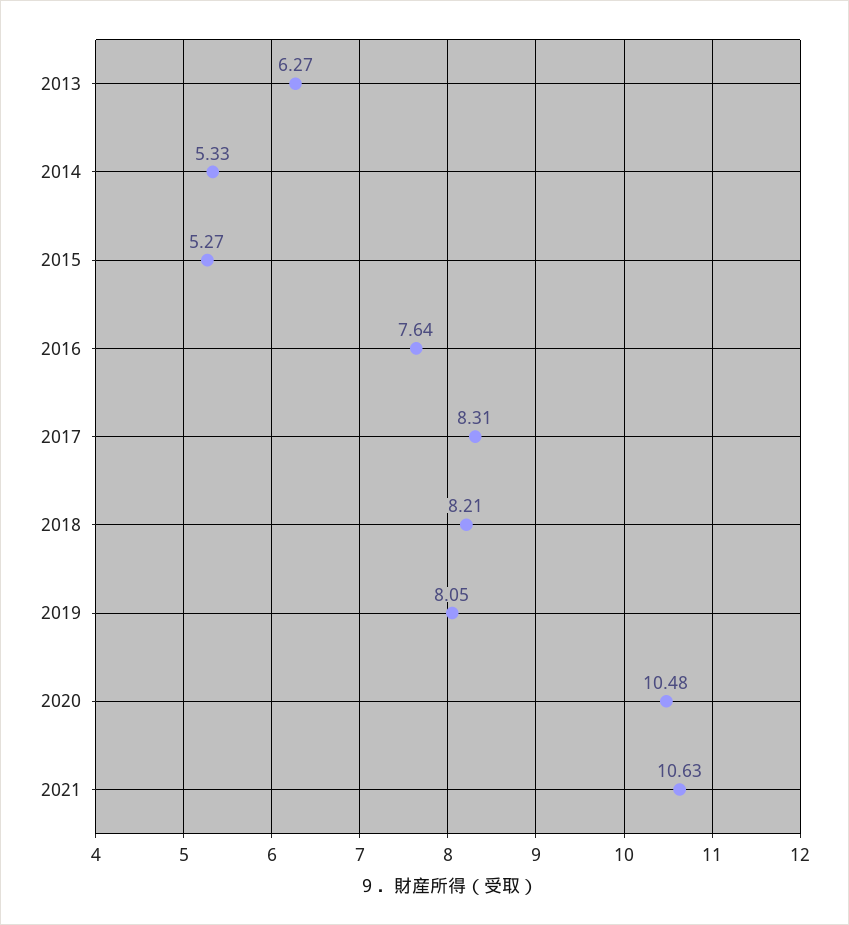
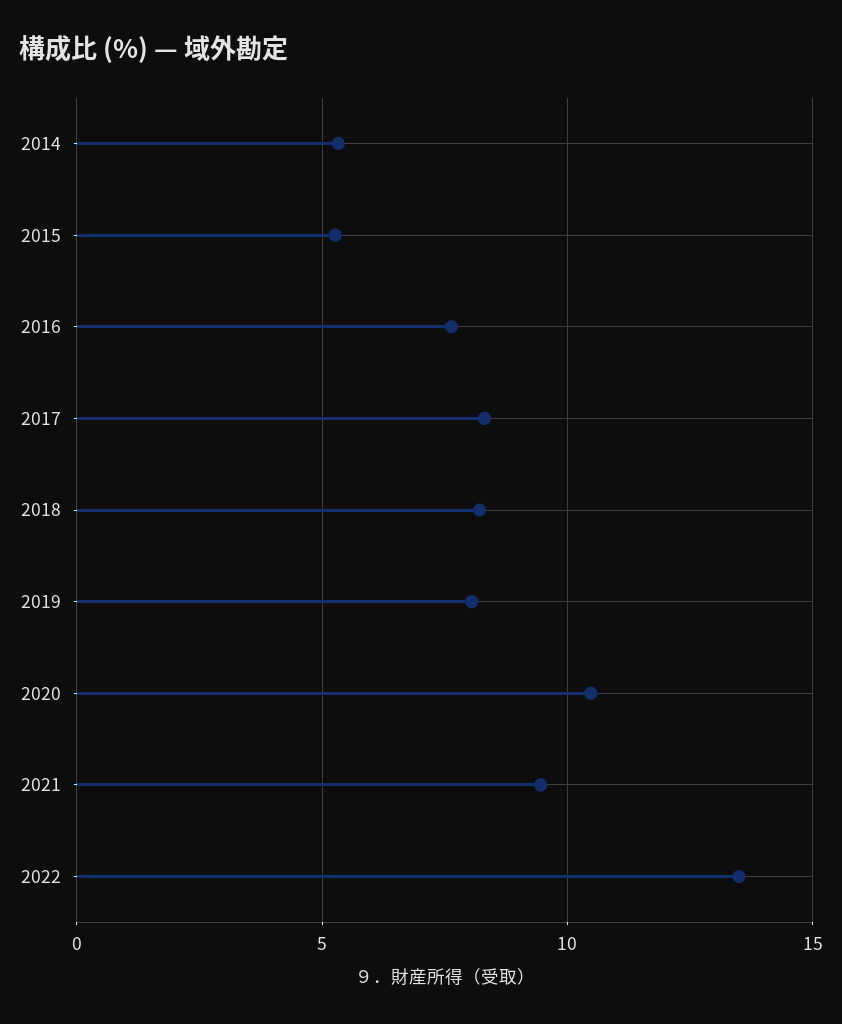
2013: 6.27 -> none
2021: 10.63 -> 9.5
2022: none -> 13.5

